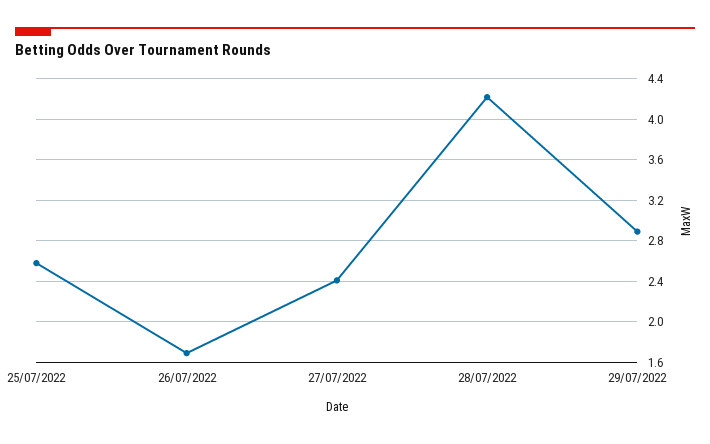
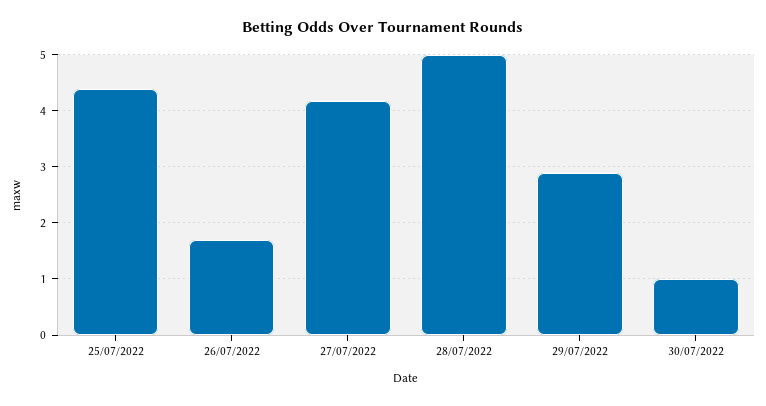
25/07/2022: 2.6 -> 4.4
27/07/2022: 2.4 -> 4.2
28/07/2022: 4.2 -> 5
30/07/2022: none -> 1

